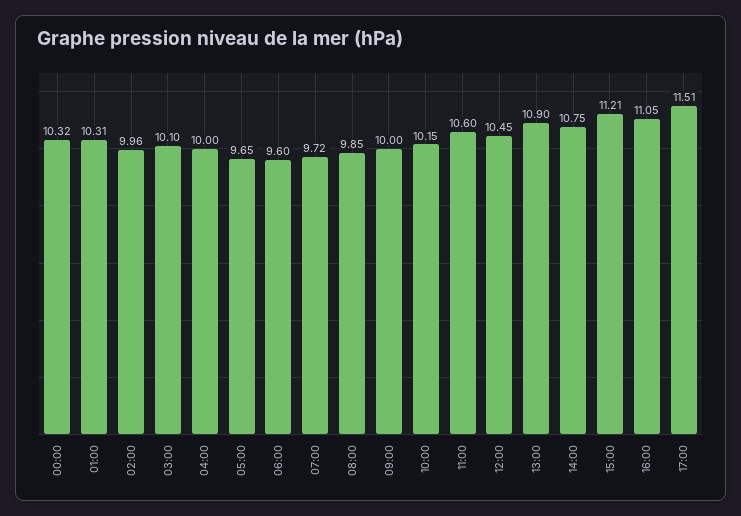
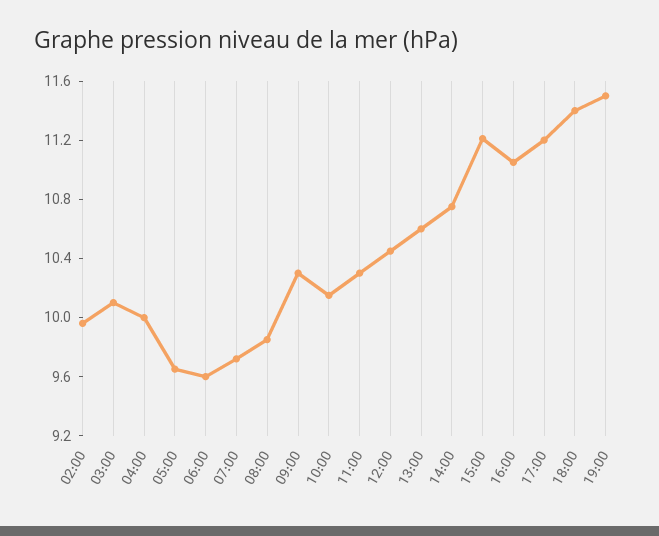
00:00: 10.32 -> none
01:00: 10.31 -> none
09:00: 10 -> 10.3
11:00: 10.6 -> 10.3
13:00: 10.9 -> 10.6
17:00: 11.51 -> 11.2
18:00: none -> 11.4
19:00: none -> 11.5

